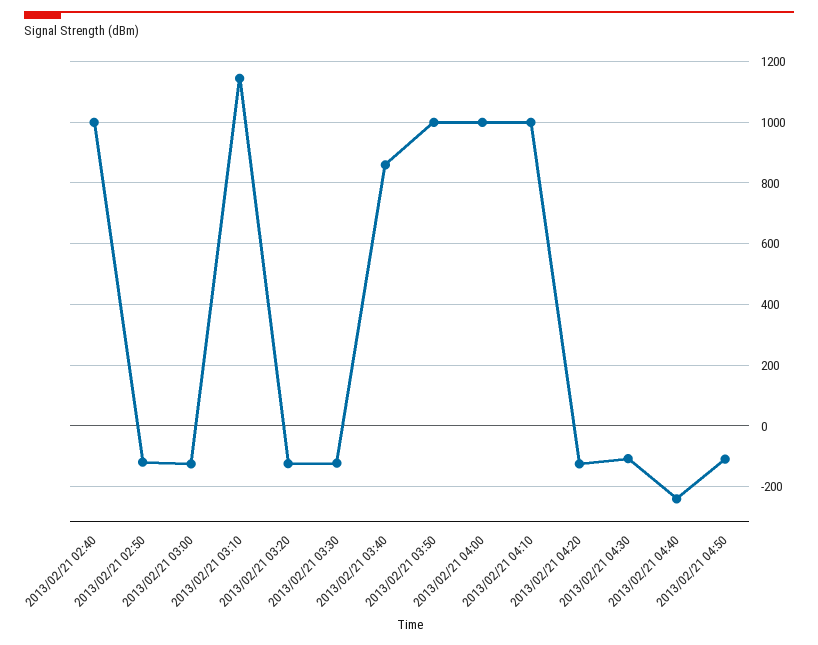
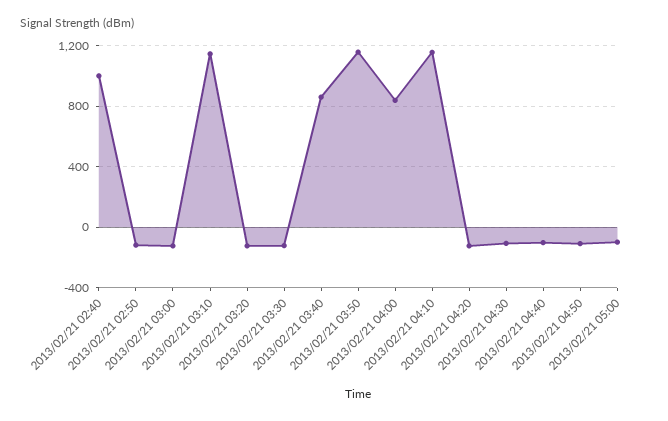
2013/02/21 03:50: 1000 -> 1150
2013/02/21 04:00: 1000 -> 850
2013/02/21 04:10: 1000 -> 1150
2013/02/21 04:40: -240 -> -100
2013/02/21 05:00: none -> -100

